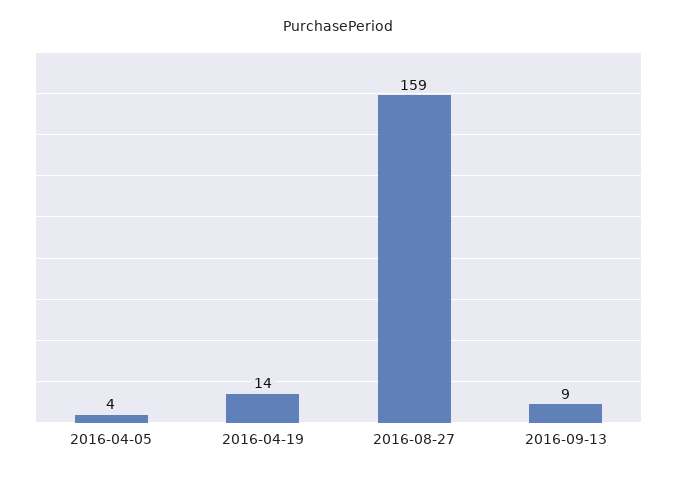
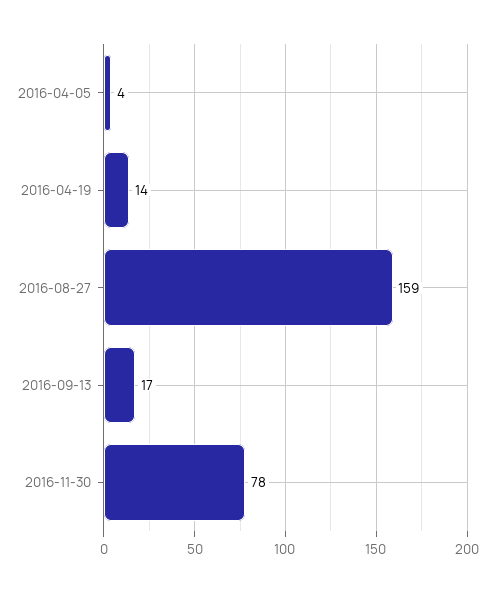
2016-09-13: 9 -> 17
2016-11-30: none -> 78

